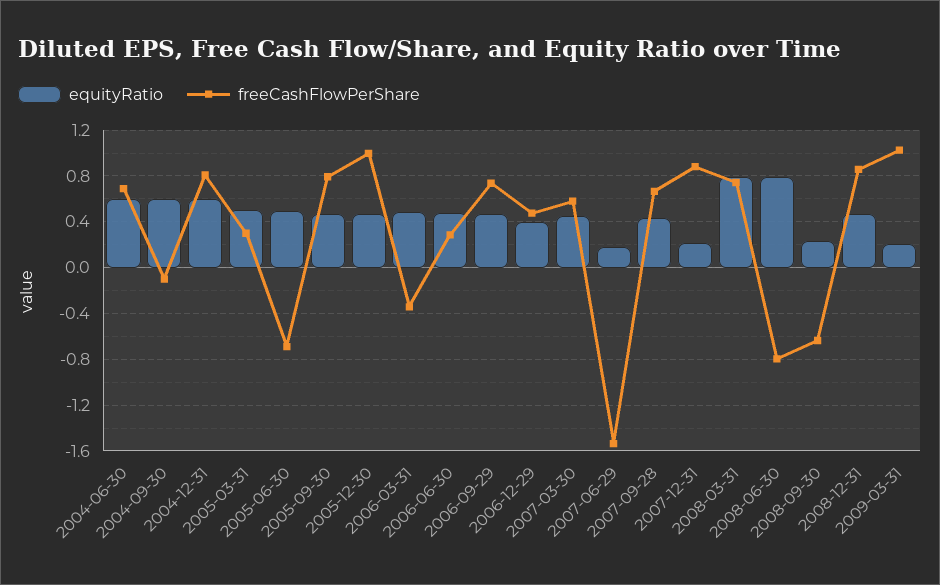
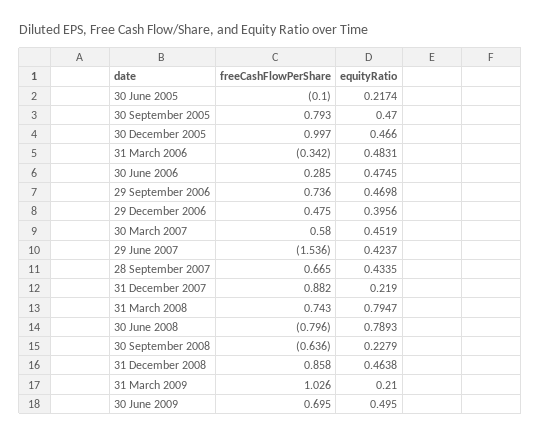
equityRatio, 2004-06-30: 0.6 -> none
freeCashFlowPerShare, 2004-06-30: 0.7 -> none
equityRatio, 2004-09-30: 0.6 -> none
freeCashFlowPerShare, 2004-09-30: -0.1 -> none
equityRatio, 2004-12-31: 0.6 -> none
freeCashFlowPerShare, 2004-12-31: 0.8 -> none
equityRatio, 2005-03-31: 0.5 -> none
freeCashFlowPerShare, 2005-03-31: 0.3 -> none
equityRatio, 2005-06-30: 0.5 -> 0.2174
freeCashFlowPerShare, 2005-06-30: -0.7 -> -0.1
equityRatio, 2007-06-29: 0.2 -> 0.4237
freeCashFlowPerShare, 30 June 2009: none -> 0.695
equityRatio, 30 June 2009: none -> 0.495

